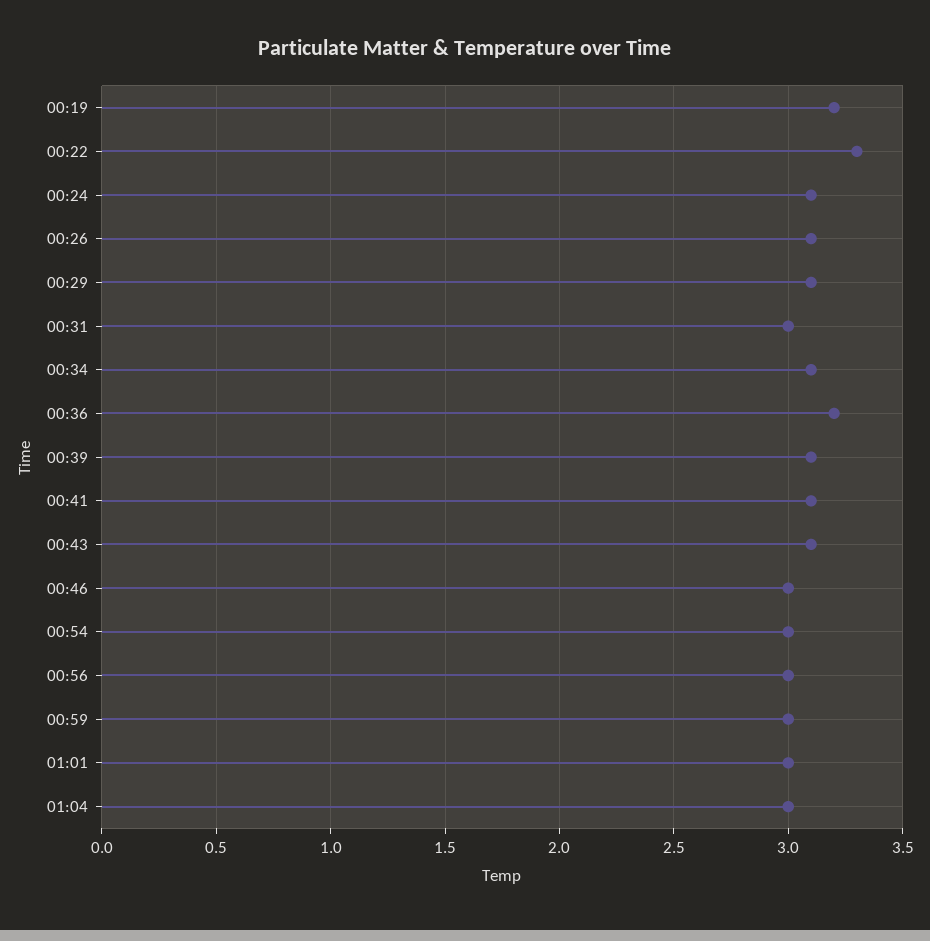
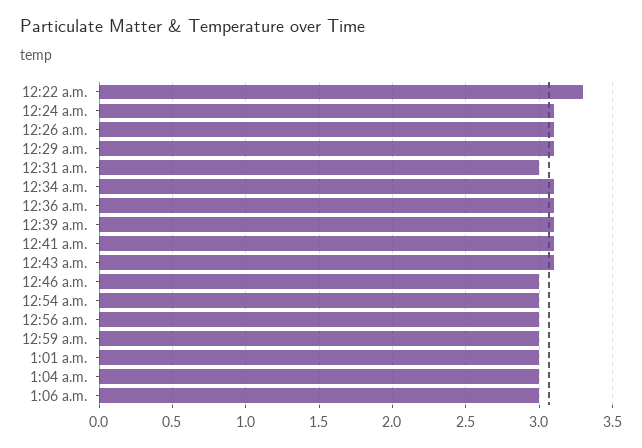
00:19: 3.2 -> none
00:36: 3.2 -> 3.1
1:06 a.m.: none -> 3

